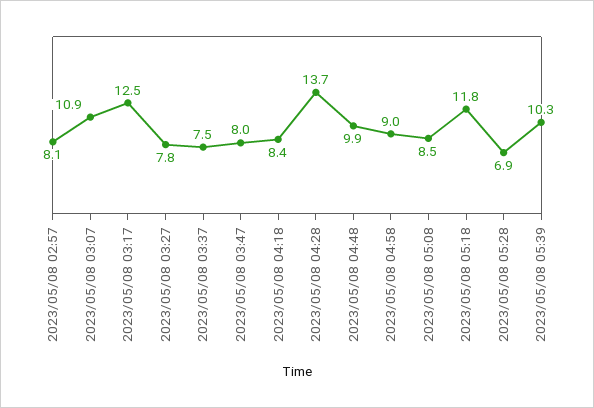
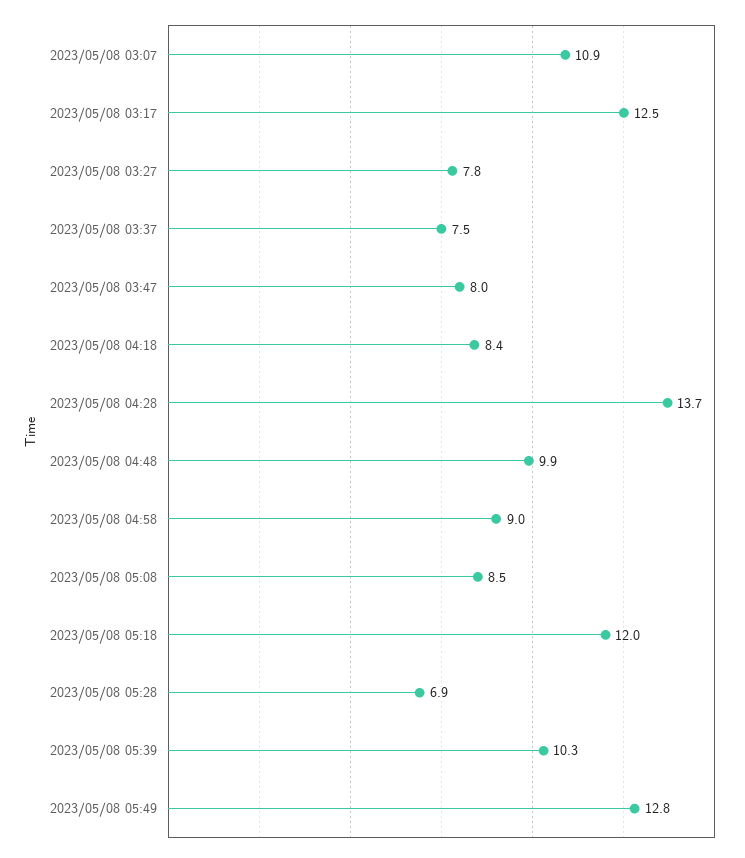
2023/05/08 02:57: 8.1 -> none
2023/05/08 05:18: 11.8 -> 12
2023/05/08 05:49: none -> 12.8

